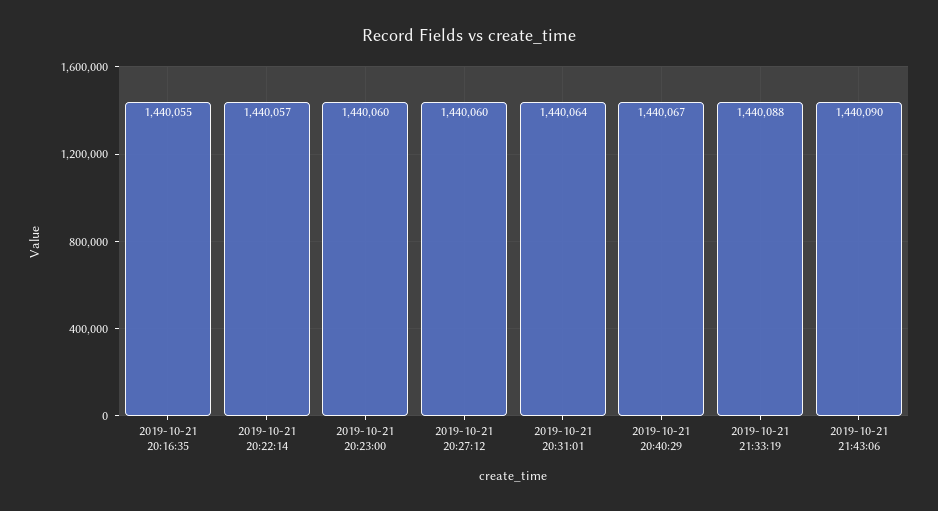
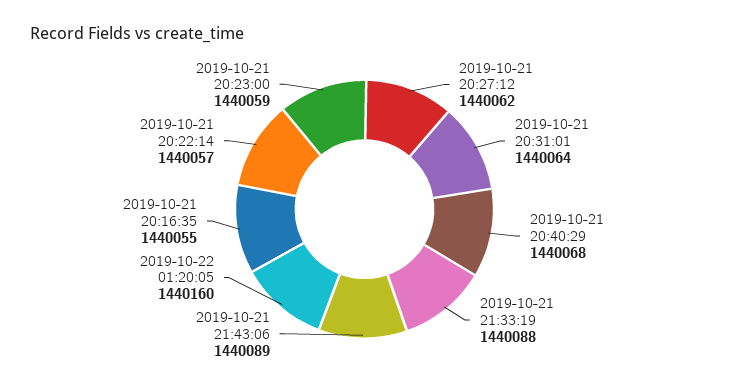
2019-10-21 20:23:00: 1440060 -> 1440059
2019-10-21 20:27:12: 1440060 -> 1440062
2019-10-21 20:40:29: 1440067 -> 1440068
2019-10-21 21:43:06: 1440090 -> 1440089
2019-10-22 01:20:05: none -> 1440160

